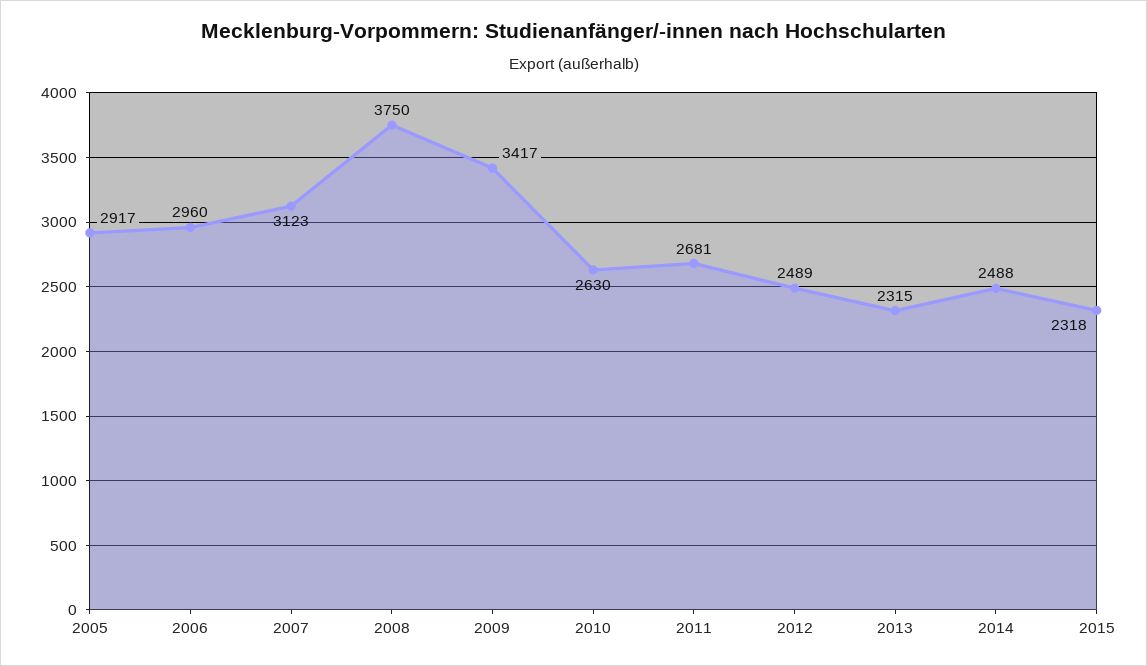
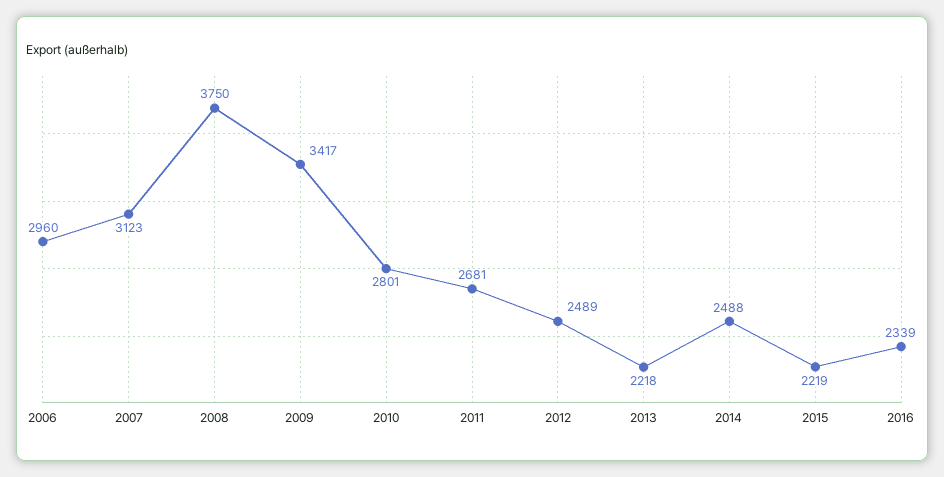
2005: 2917 -> none
2010: 2630 -> 2801
2013: 2315 -> 2218
2015: 2318 -> 2219
2016: none -> 2339

